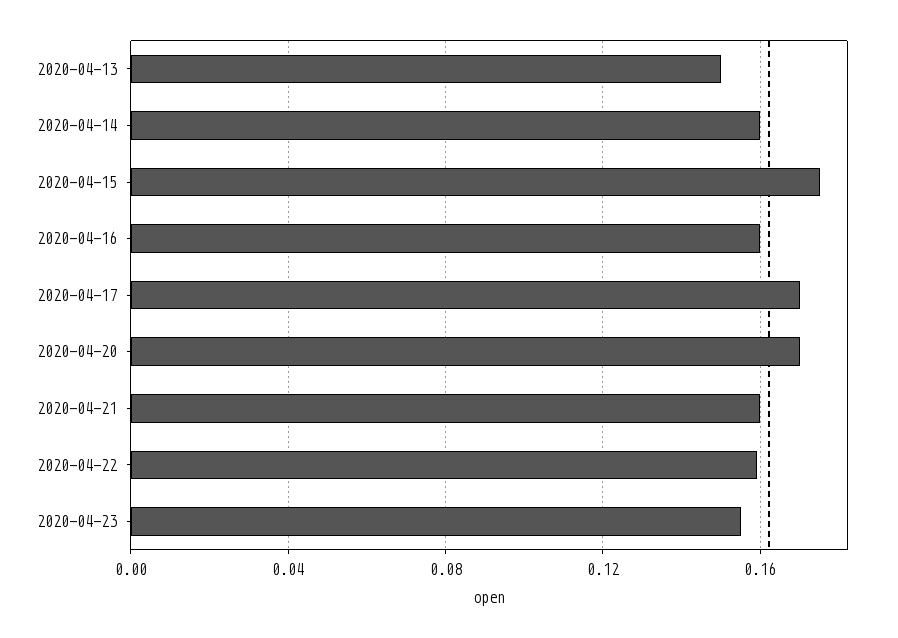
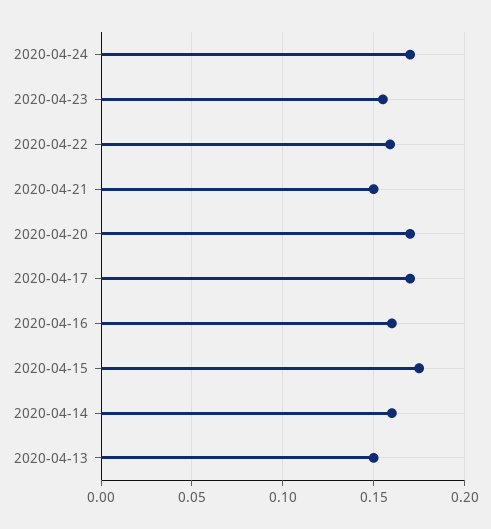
2020-04-21: 0.16 -> 0.15
2020-04-24: none -> 0.17

